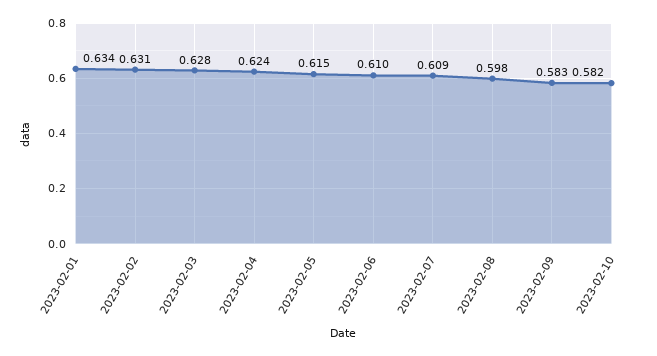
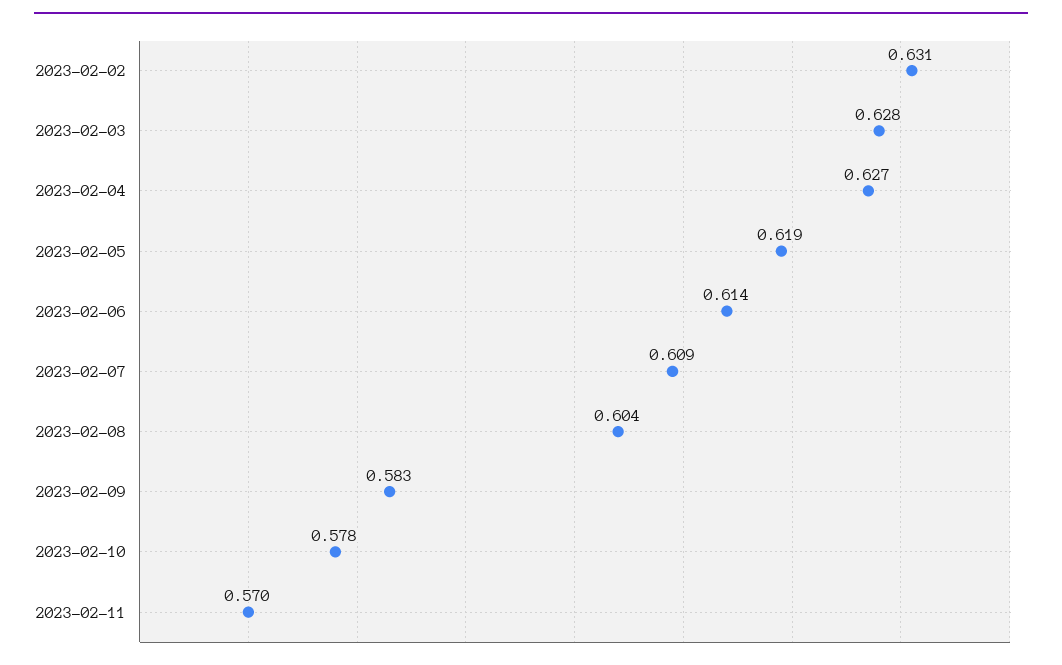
2023-02-01: 0.634 -> none
2023-02-04: 0.624 -> 0.627
2023-02-05: 0.615 -> 0.619
2023-02-06: 0.61 -> 0.614
2023-02-08: 0.598 -> 0.604
2023-02-10: 0.582 -> 0.578
2023-02-11: none -> 0.57

